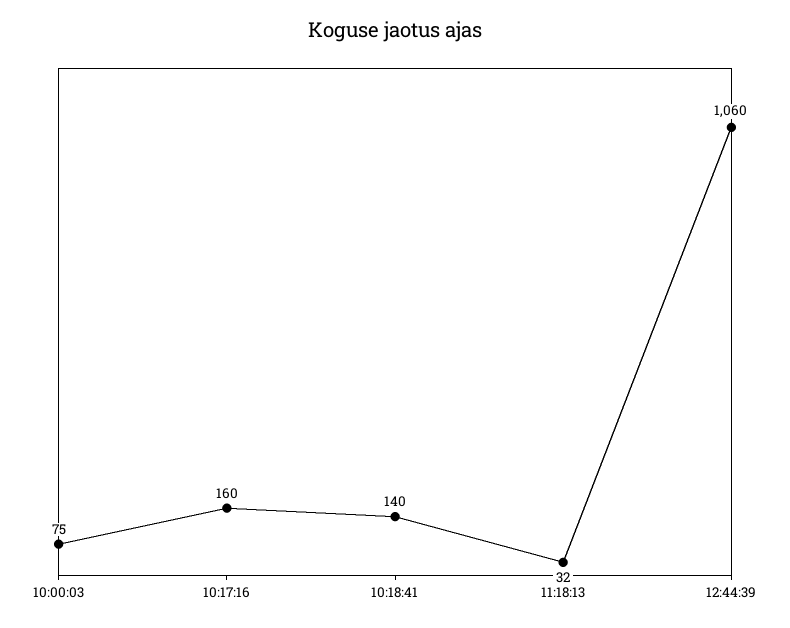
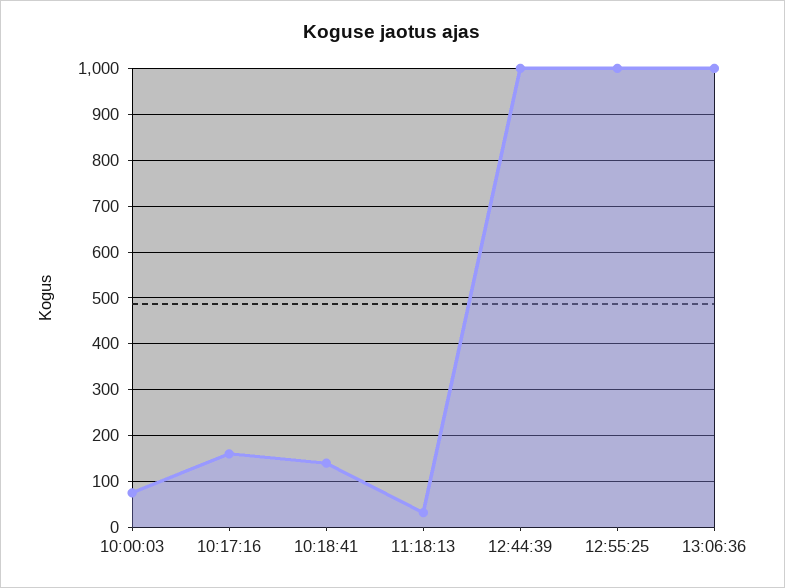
12:44:39: 1060 -> 1000
12:55:25: none -> 1000
13:06:36: none -> 1000

